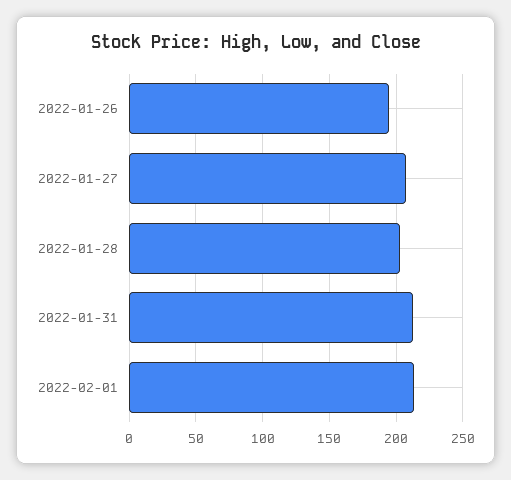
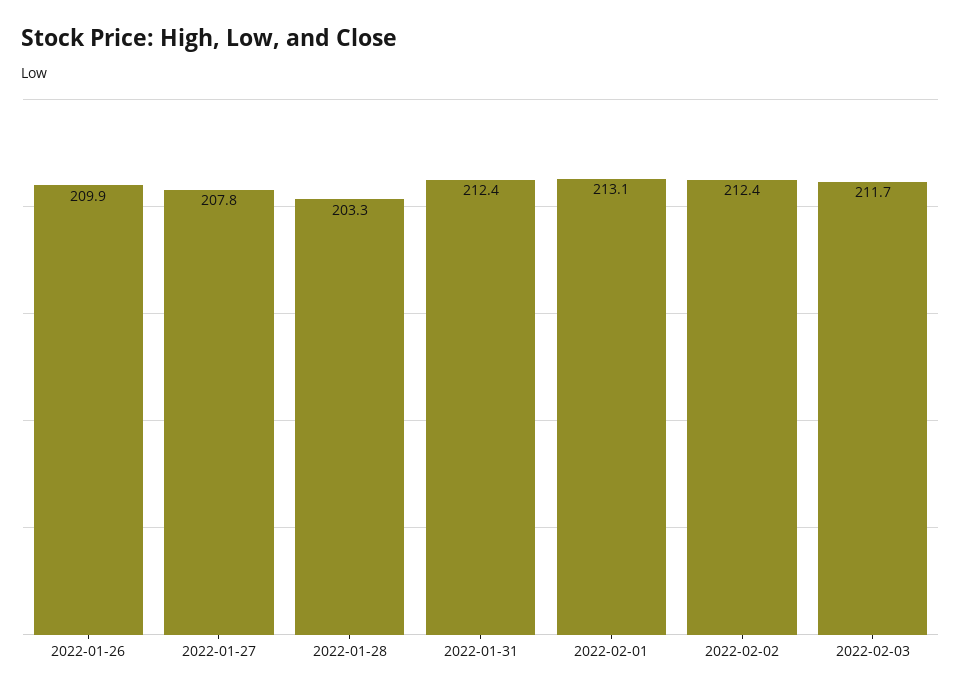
2022-01-26: 195 -> 209.9
2022-02-02: none -> 212.4
2022-02-03: none -> 211.7

